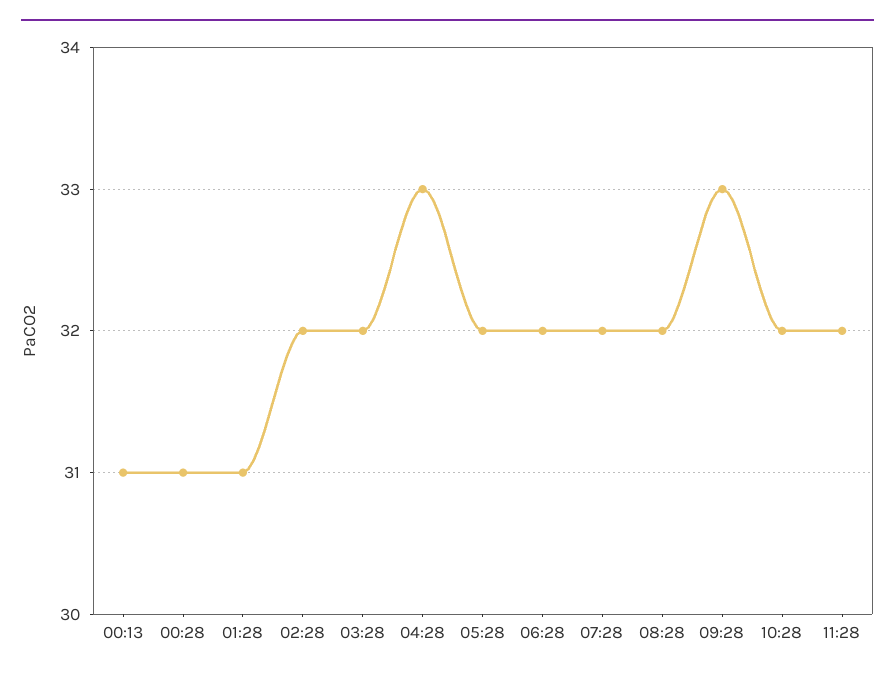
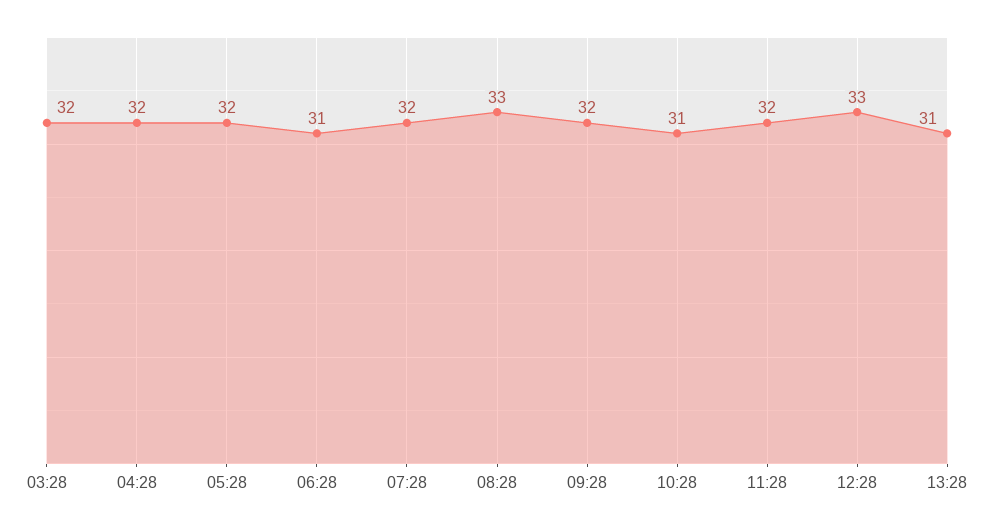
00:13: 31 -> none
00:28: 31 -> none
01:28: 31 -> none
02:28: 32 -> none
04:28: 33 -> 32
06:28: 32 -> 31
08:28: 32 -> 33
09:28: 33 -> 32
10:28: 32 -> 31
12:28: none -> 33
13:28: none -> 31

